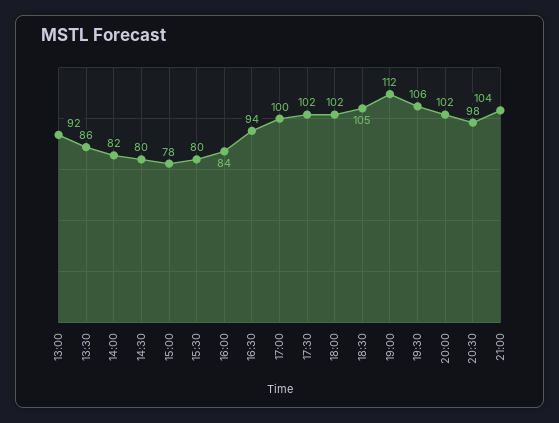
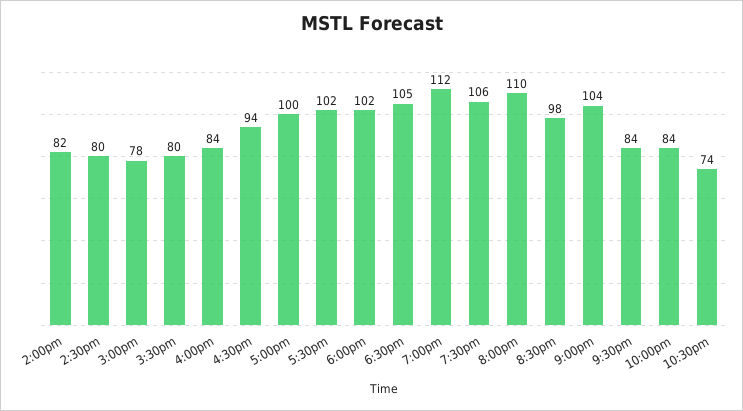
13:00: 92 -> none
13:30: 86 -> none
20:00: 102 -> 110
9:30pm: none -> 84
10:00pm: none -> 84
10:30pm: none -> 74

